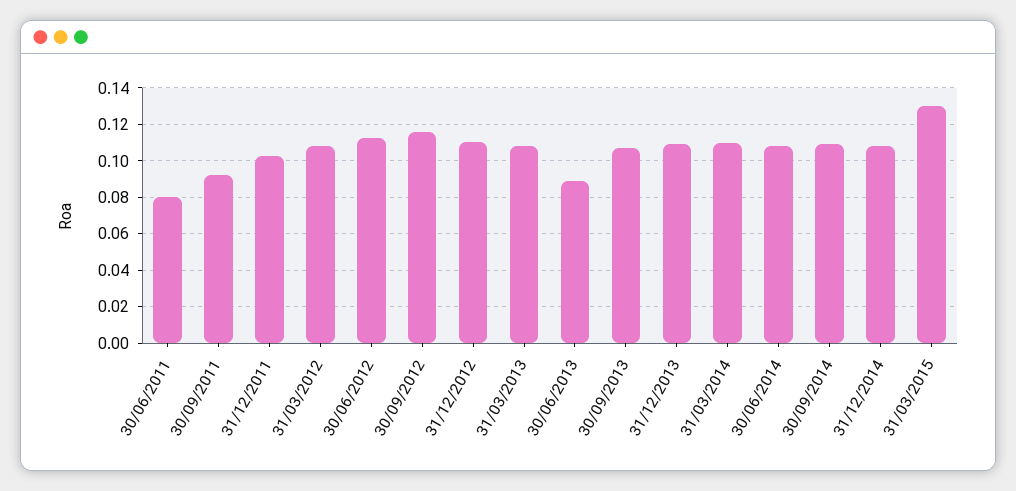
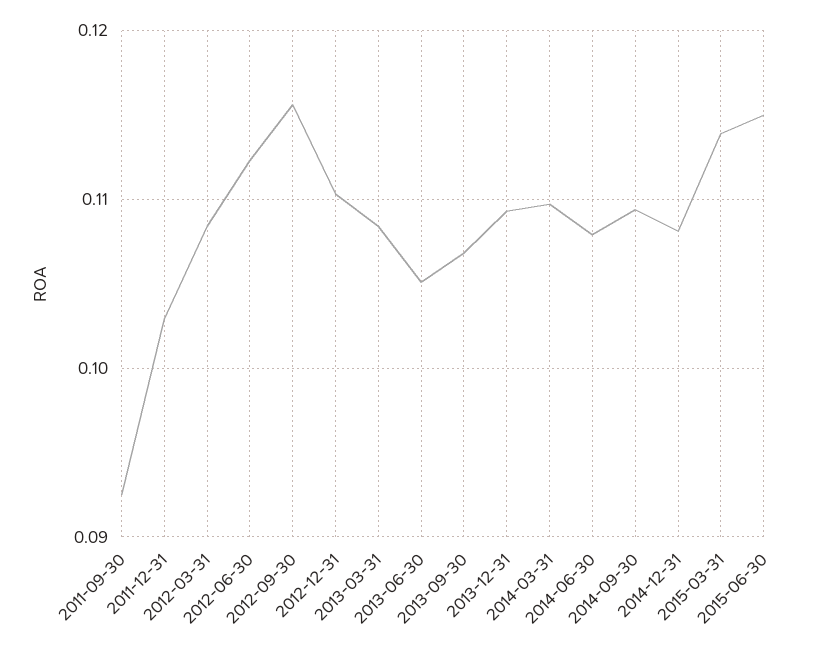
30/06/2011: 0.08 -> none
30/06/2013: 0.09 -> 0.105
31/03/2015: 0.13 -> 0.114
2015-06-30: none -> 0.115

